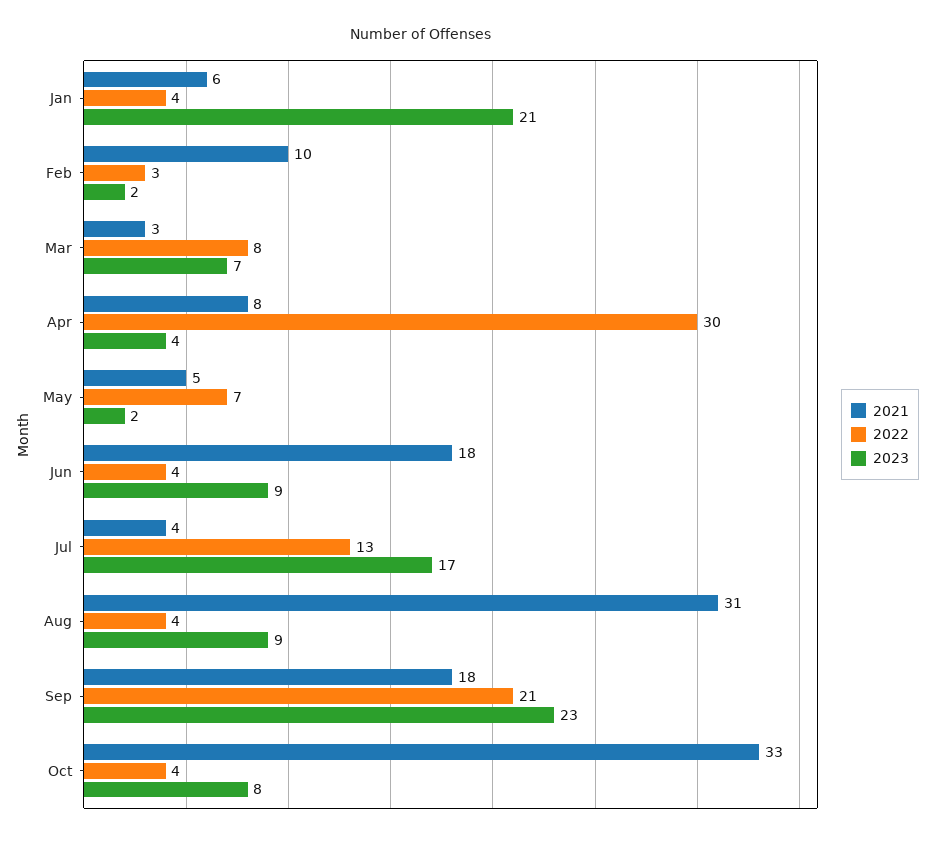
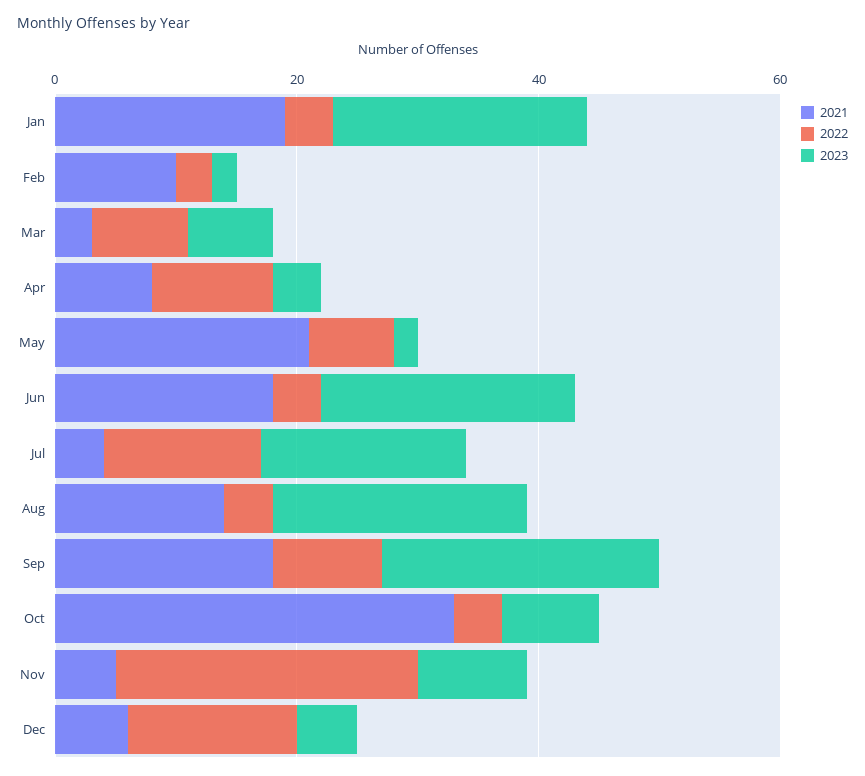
2021, Jan: 6 -> 20
2022, Apr: 30 -> 10
2021, May: 5 -> 20
2023, Jun: 9 -> 20
2021, Aug: 31 -> 15
2023, Aug: 9 -> 20
2022, Sep: 21 -> 10
2021, Nov: none -> 5
2022, Nov: none -> 25
2023, Nov: none -> 10
2021, Dec: none -> 5
2022, Dec: none -> 15
2023, Dec: none -> 5

